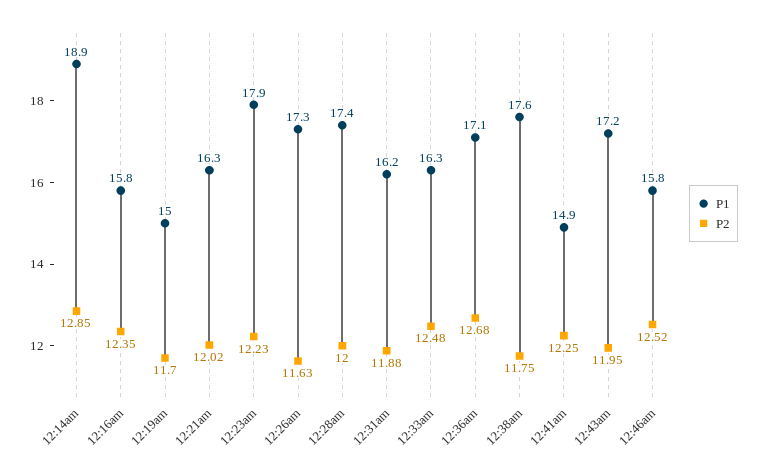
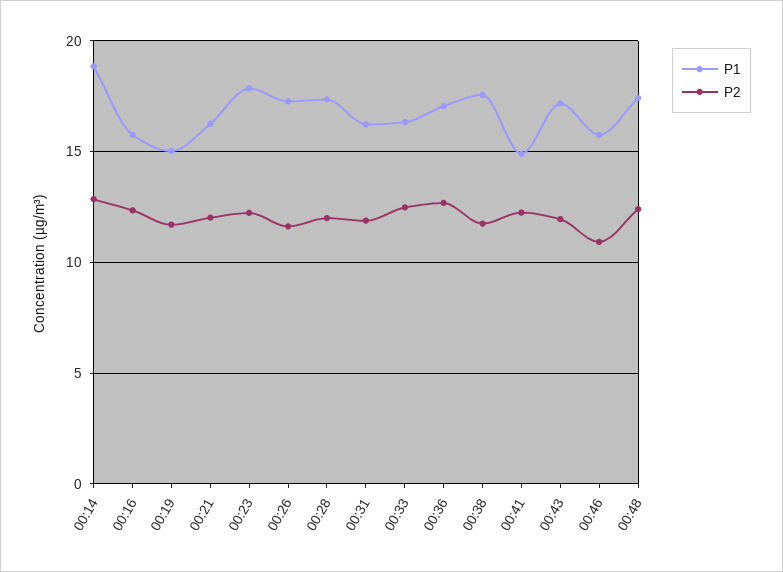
P2, 12:46am: 12.52 -> 11
P1, 00:48: none -> 17.5
P2, 00:48: none -> 12.5

